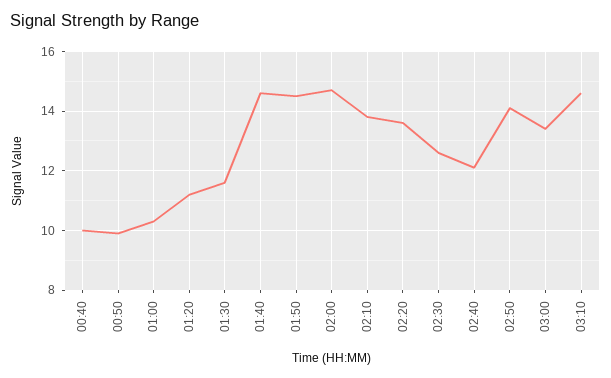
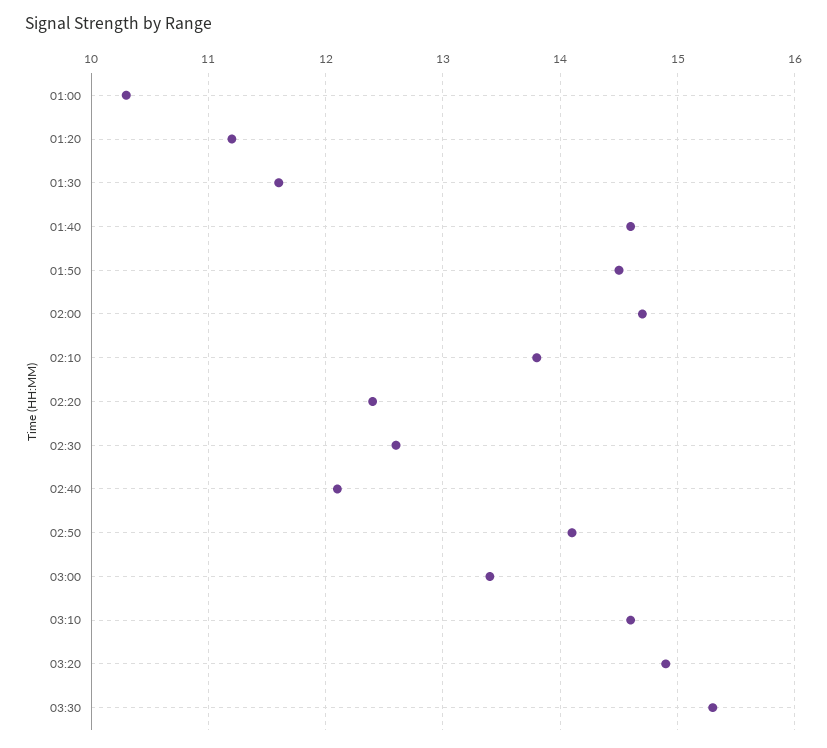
00:40: 10 -> none
00:50: 10 -> none
02:20: 13.5 -> 12.4
03:20: none -> 14.9
03:30: none -> 15.3

